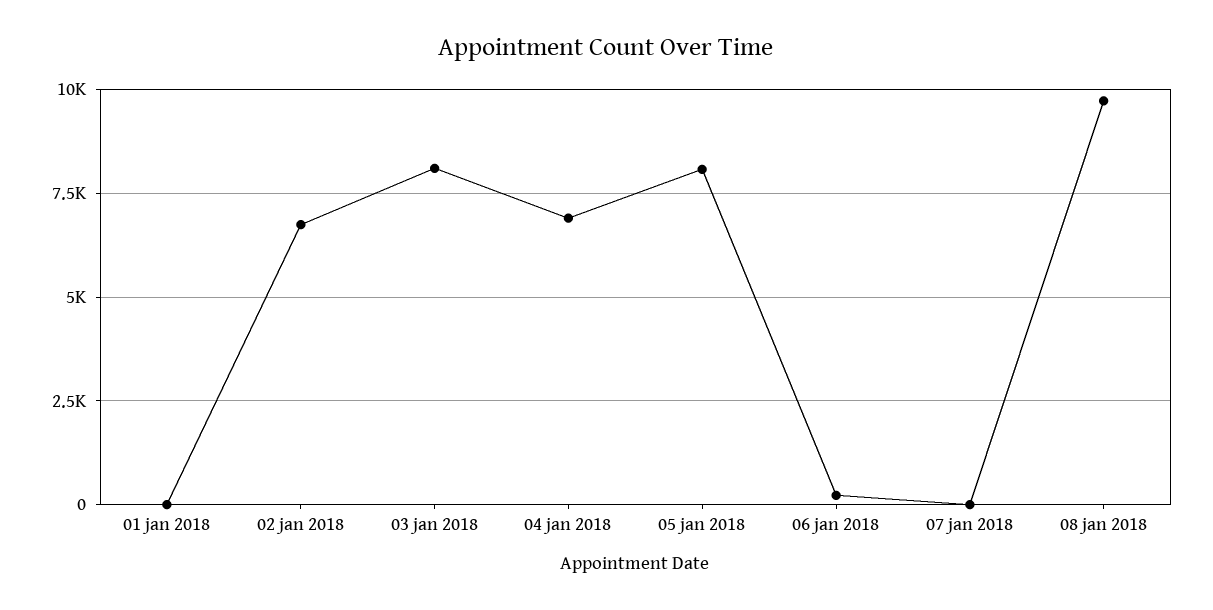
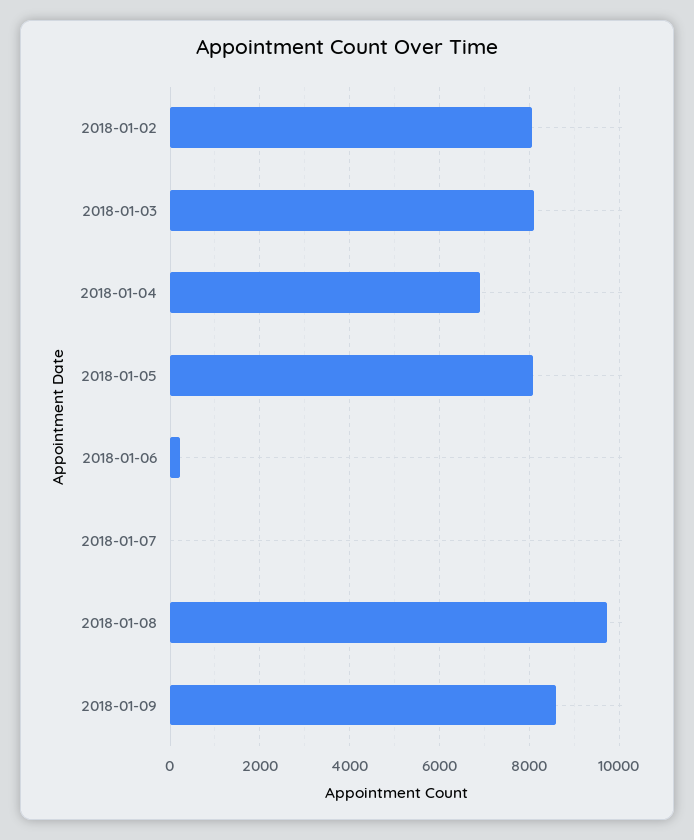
01 jan 2018: 0 -> none
02 jan 2018: 6750 -> 8000
2018-01-09: none -> 8600

